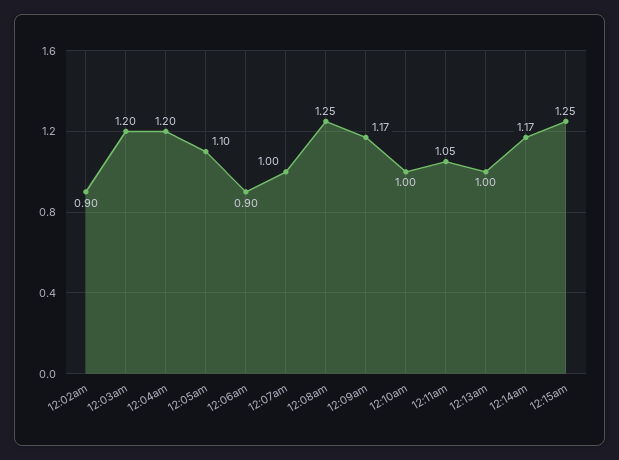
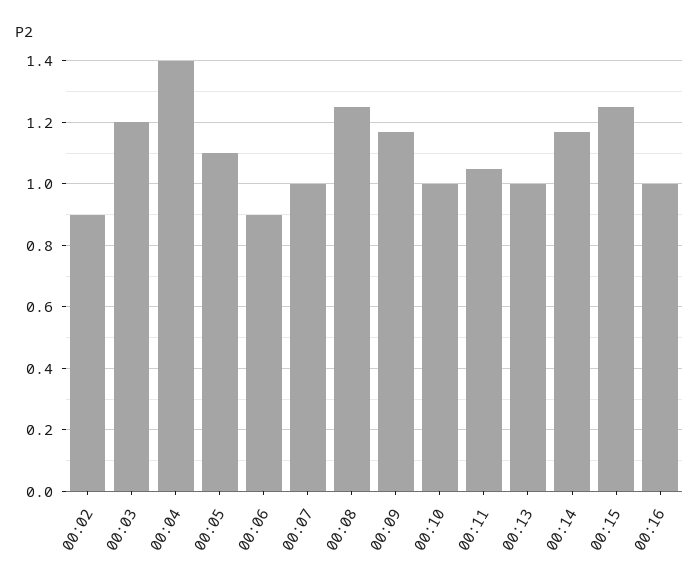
12:04am: 1.2 -> 1.4
00:16: none -> 1

